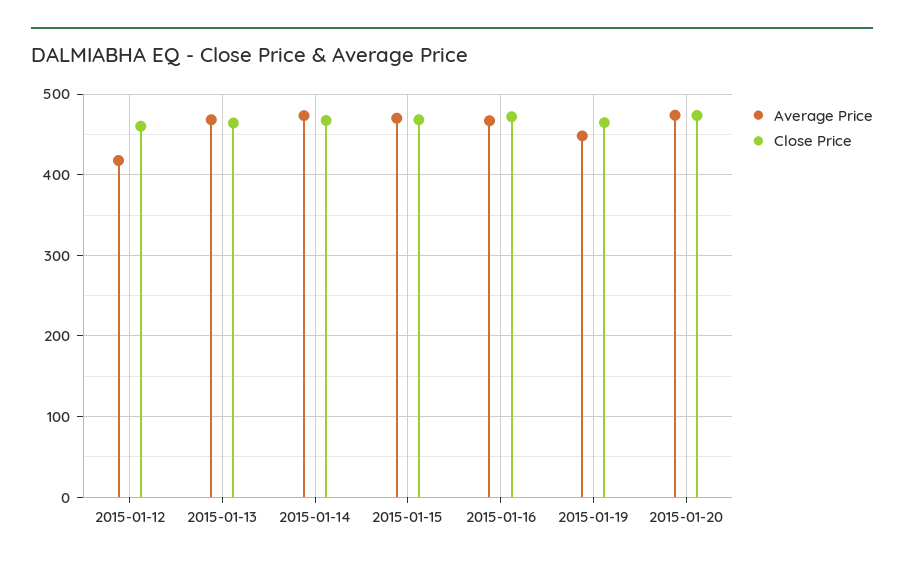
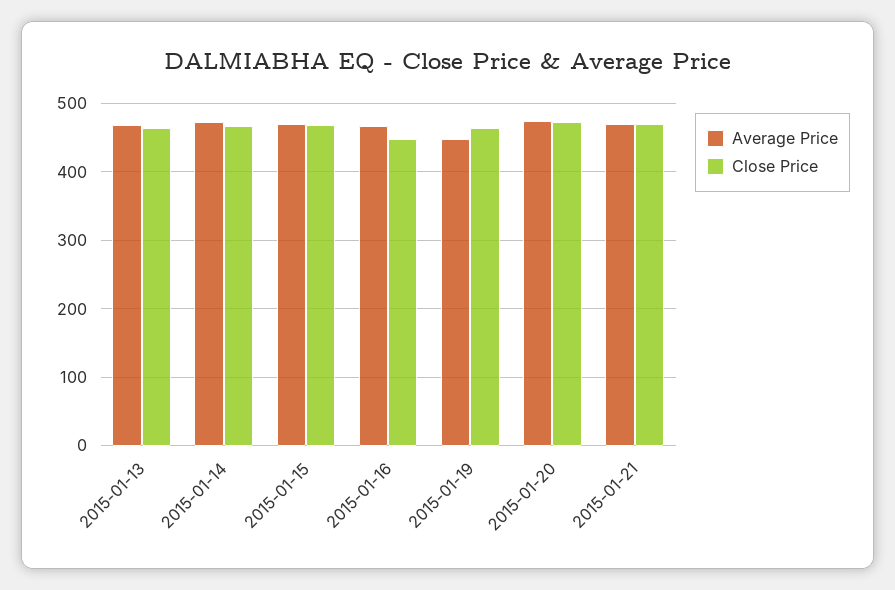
Average Price, 2015-01-12: 420 -> none
Close Price, 2015-01-12: 460 -> none
Close Price, 2015-01-16: 470 -> 450
Average Price, 2015-01-21: none -> 470
Close Price, 2015-01-21: none -> 470

